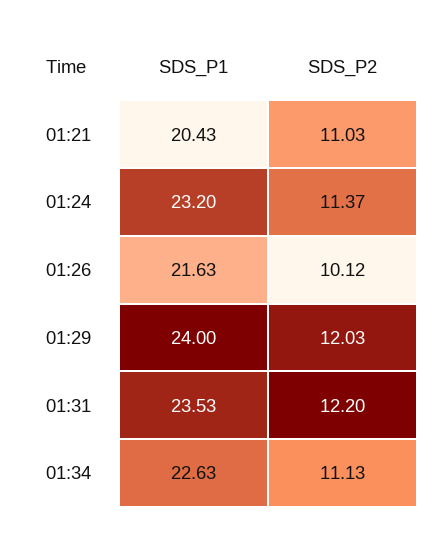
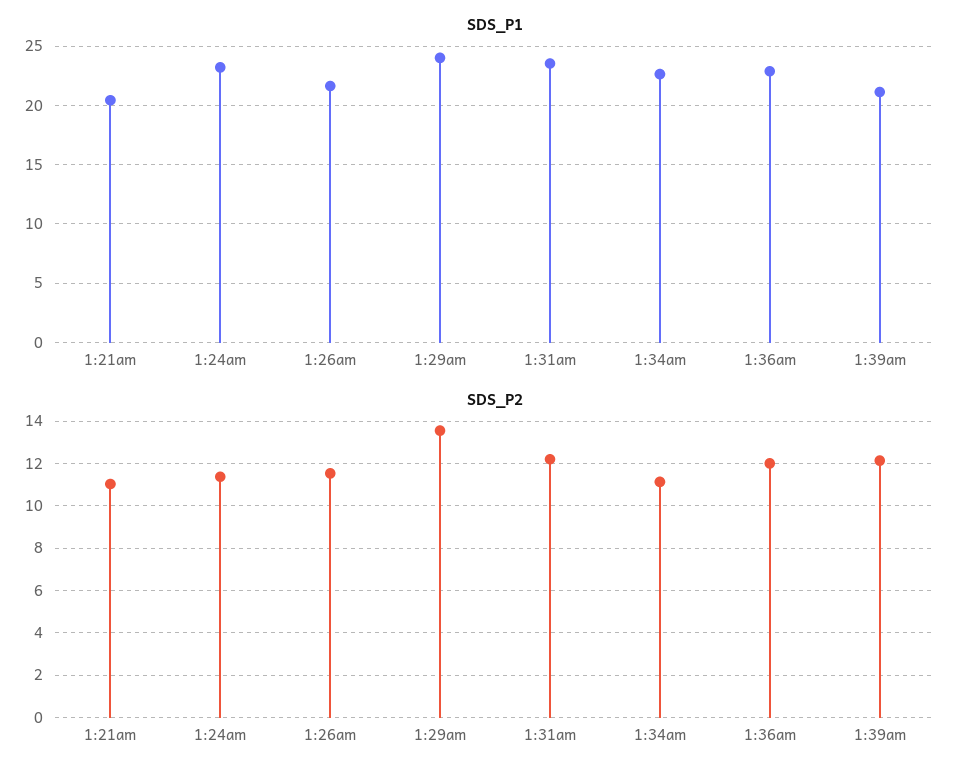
SDS_P2, 01:26: 10.12 -> 11.5
SDS_P2, 01:29: 12.03 -> 13.5
SDS_P1, 1:36am: none -> 23
SDS_P1, 1:39am: none -> 21
SDS_P2, 1:36am: none -> 12
SDS_P2, 1:39am: none -> 12

